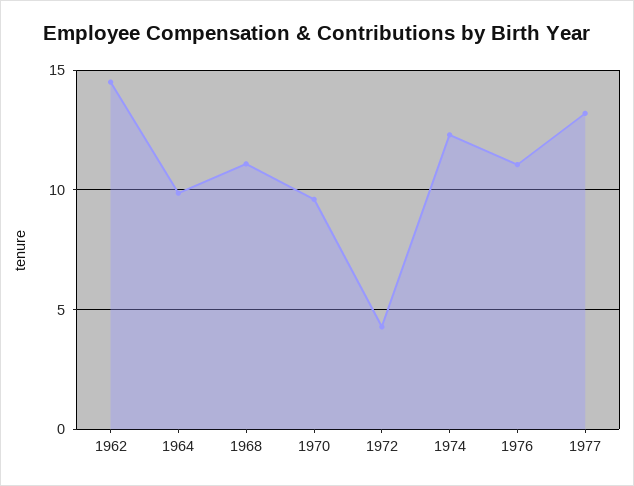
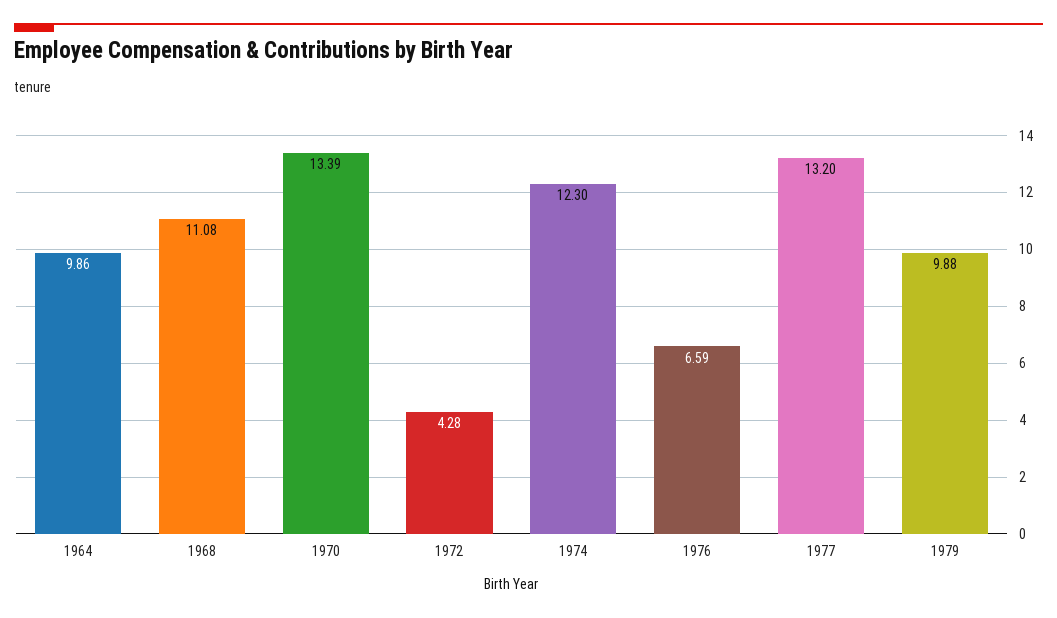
1962: 14.5 -> none
1970: 9.5 -> 13.39
1976: 11 -> 6.59
1979: none -> 9.88

